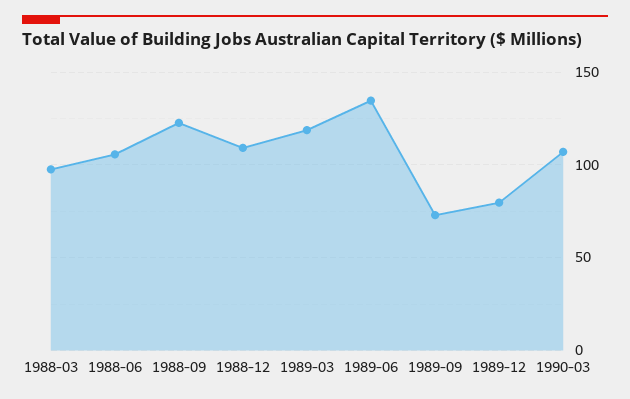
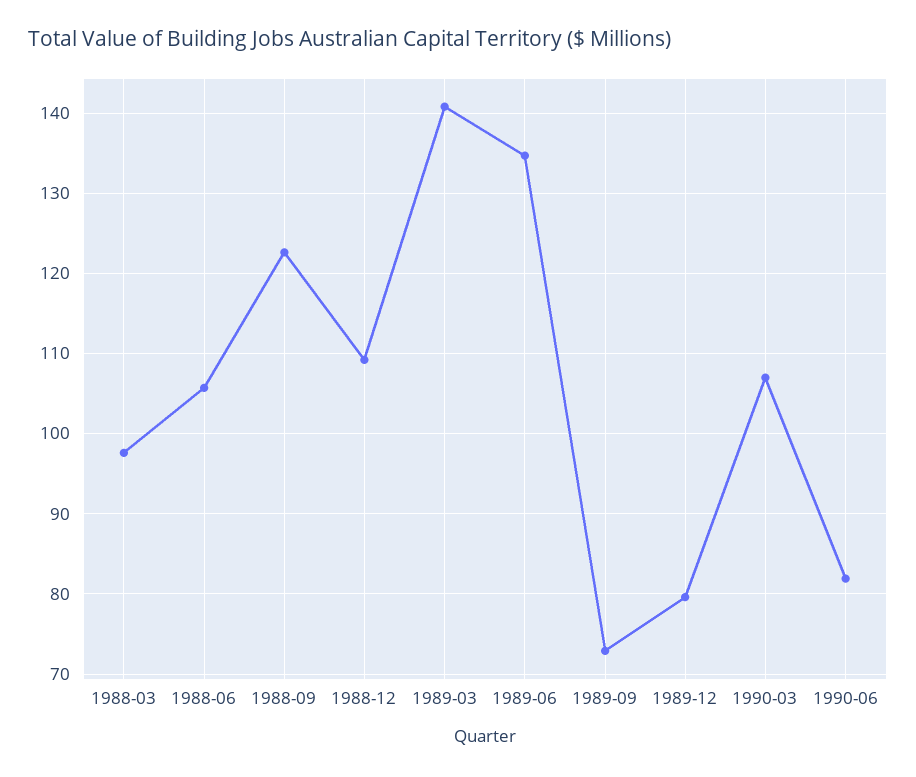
1989-03: 120 -> 141
1990-06: none -> 82

